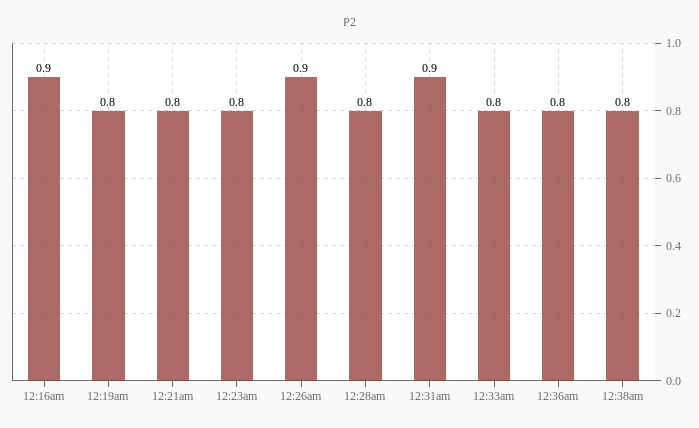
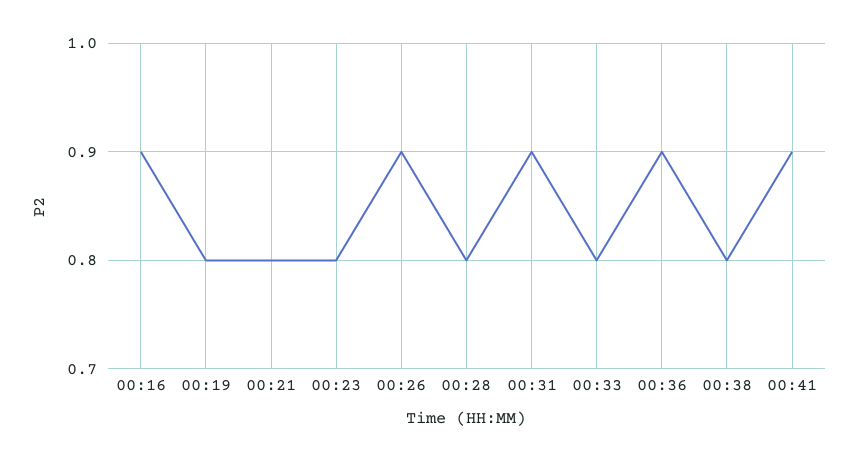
12:36am: 0.8 -> 0.9
00:41: none -> 0.9

